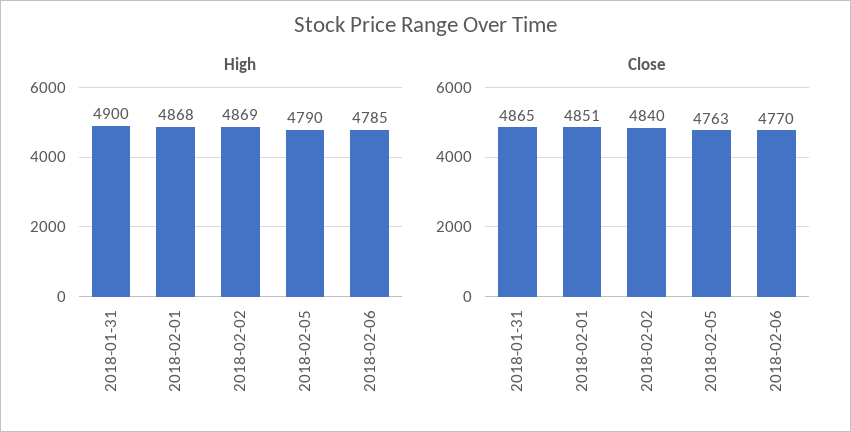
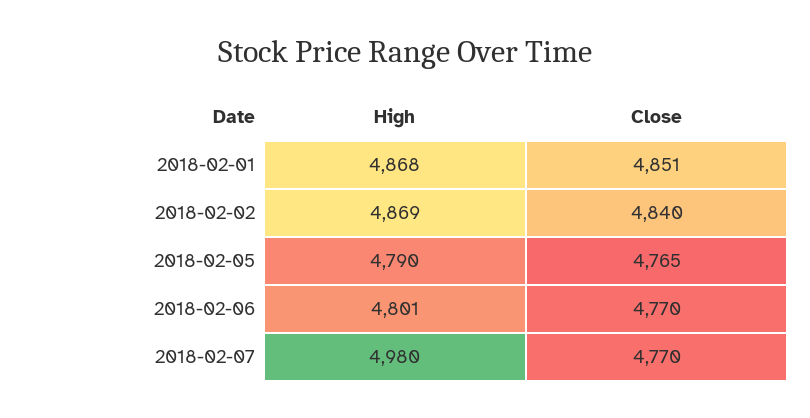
High, 2018-01-31: 4900 -> none
High, 2018-02-06: 4785 -> 4801
Close, 2018-01-31: 4865 -> none
Close, 2018-02-05: 4763 -> 4765
High, 2018-02-07: none -> 4980
Close, 2018-02-07: none -> 4770

